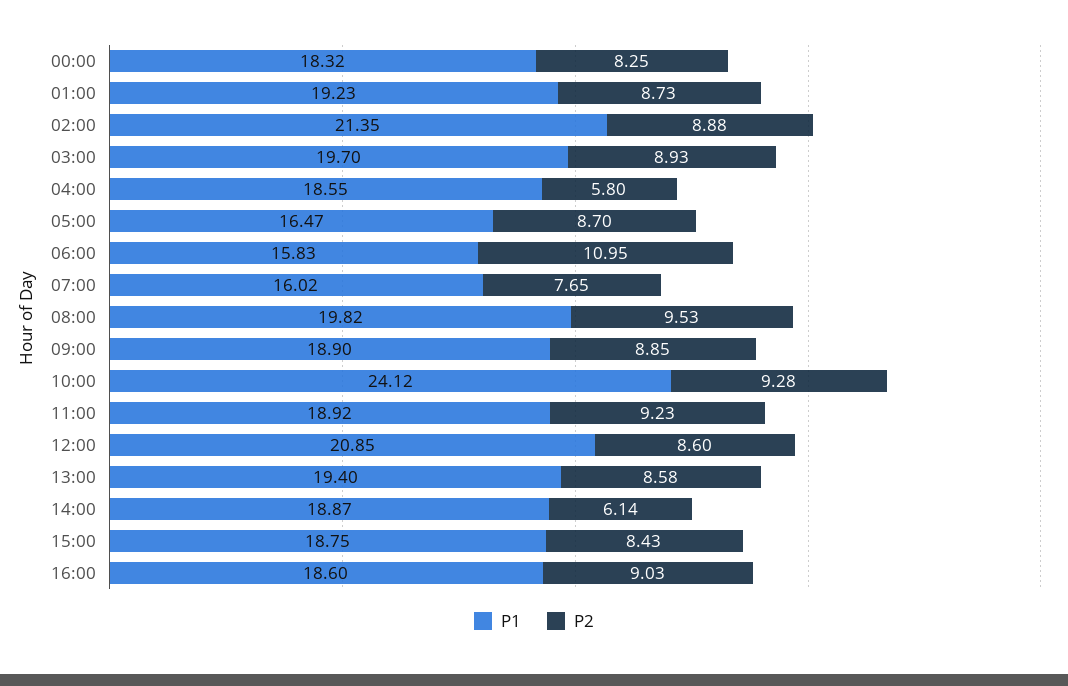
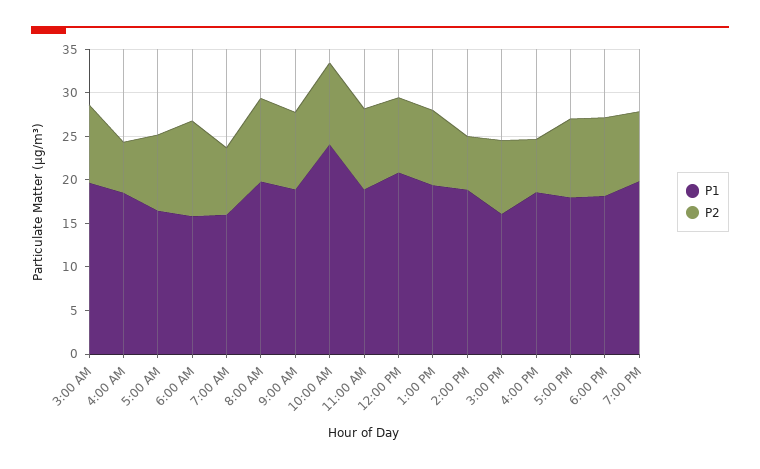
P1, 00:00: 18.32 -> none
P2, 00:00: 8.25 -> none
P1, 01:00: 19.23 -> none
P2, 01:00: 8.73 -> none
P1, 02:00: 21.35 -> none
P2, 02:00: 8.88 -> none
P1, 15:00: 18.75 -> 16
P2, 16:00: 9.03 -> 6
P1, 5:00 PM: none -> 18
P2, 5:00 PM: none -> 9
P1, 6:00 PM: none -> 18
P2, 6:00 PM: none -> 9
P1, 7:00 PM: none -> 20
P2, 7:00 PM: none -> 8

